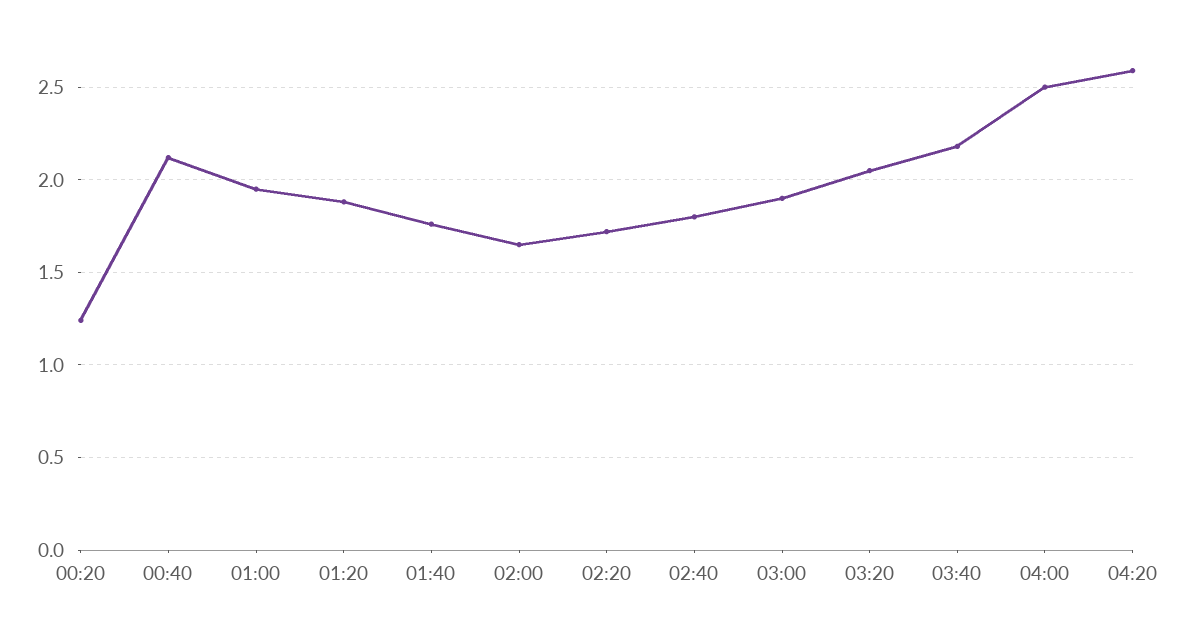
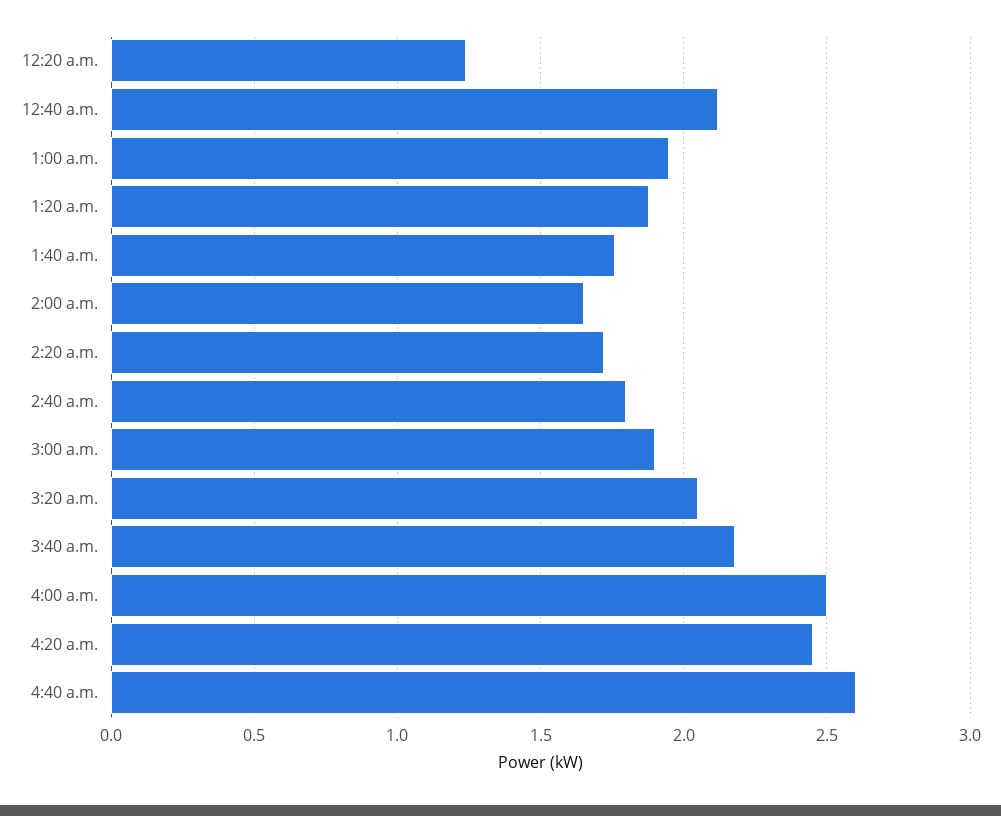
04:20: 2.6 -> 2.45
4:40 a.m.: none -> 2.6

